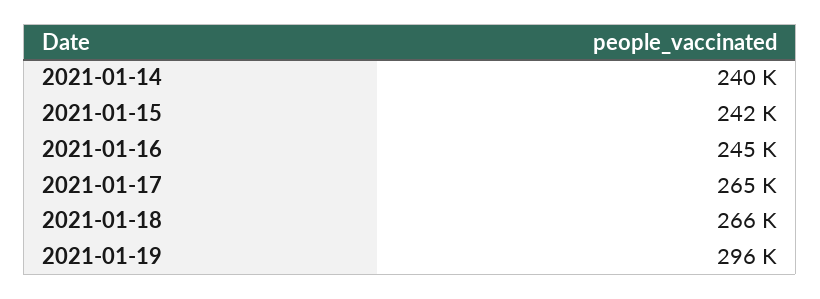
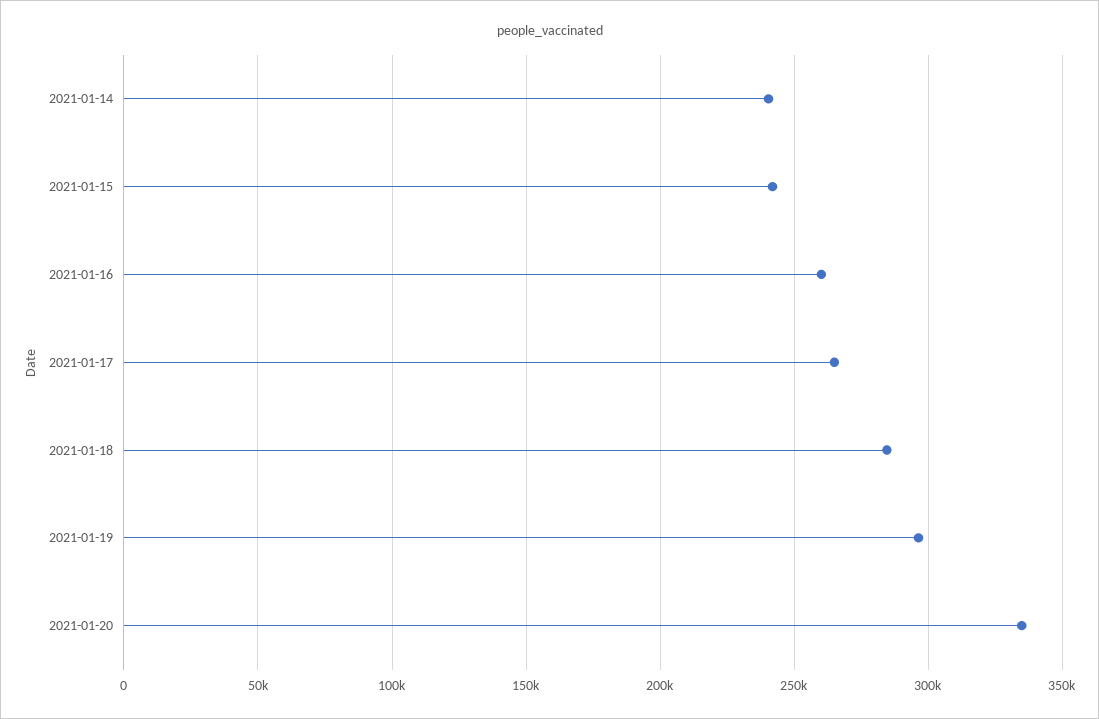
2021-01-16: 245000 -> 260000
2021-01-18: 266000 -> 285000
2021-01-20: none -> 335000

